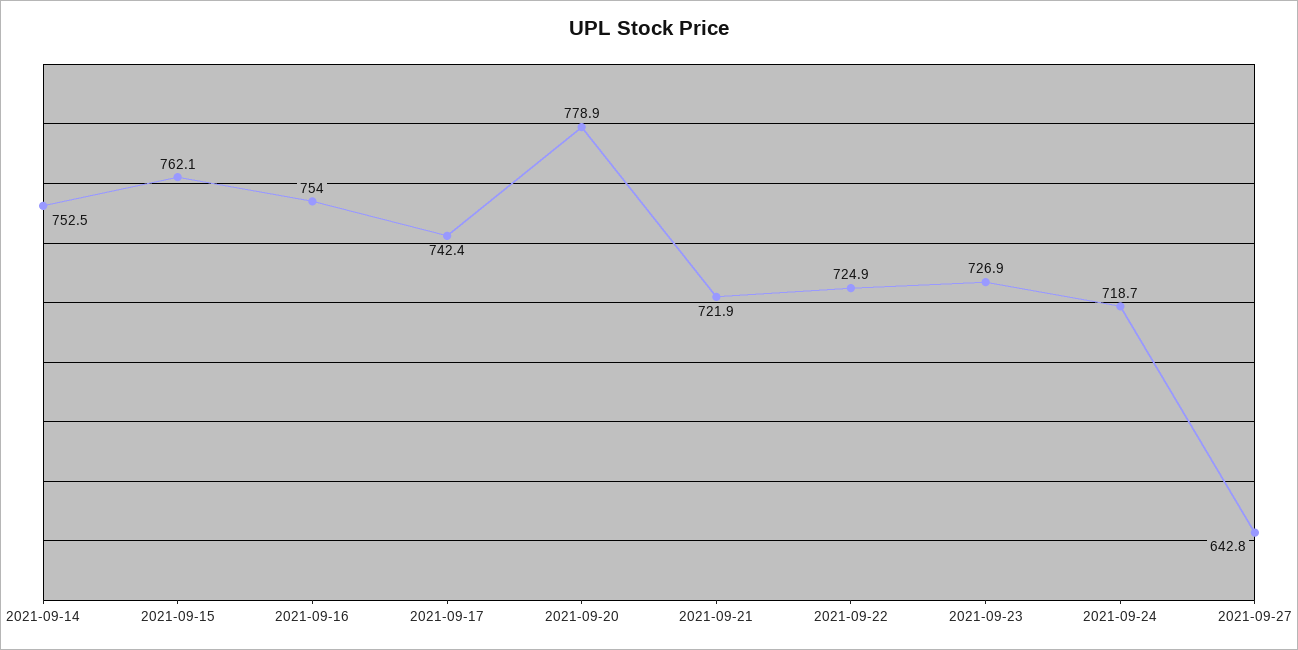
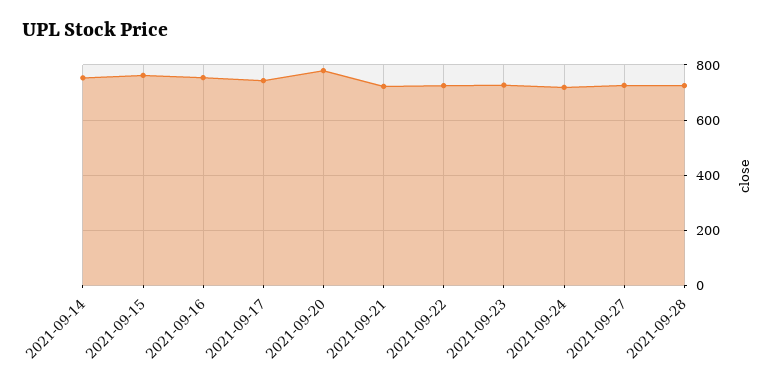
2021-09-27: 642.8 -> 725
2021-09-28: none -> 725

